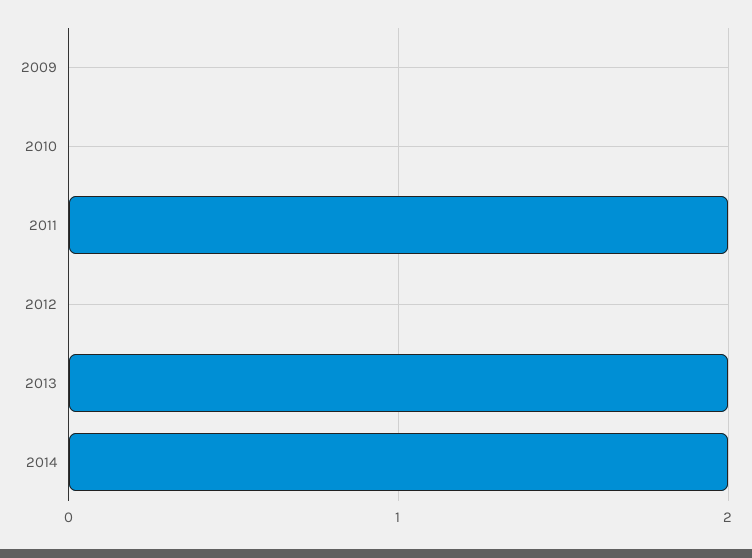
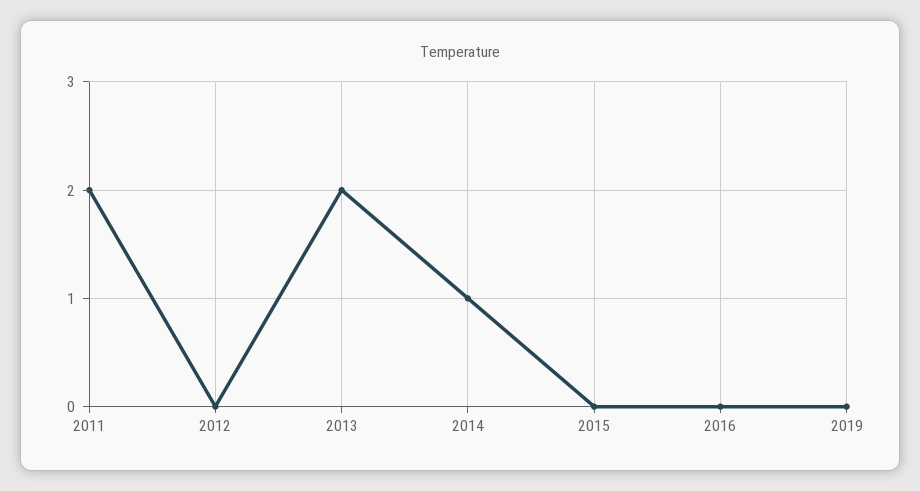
2009: 0 -> none
2010: 0 -> none
2014: 2 -> 1
2015: none -> 0
2016: none -> 0
2019: none -> 0

